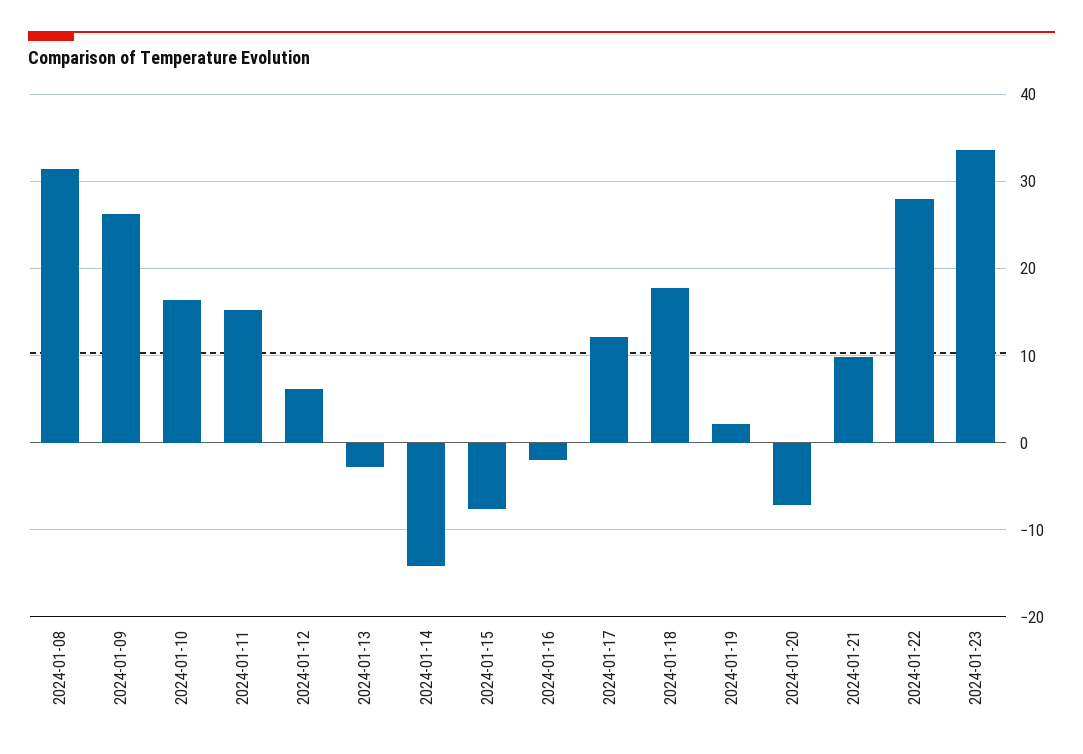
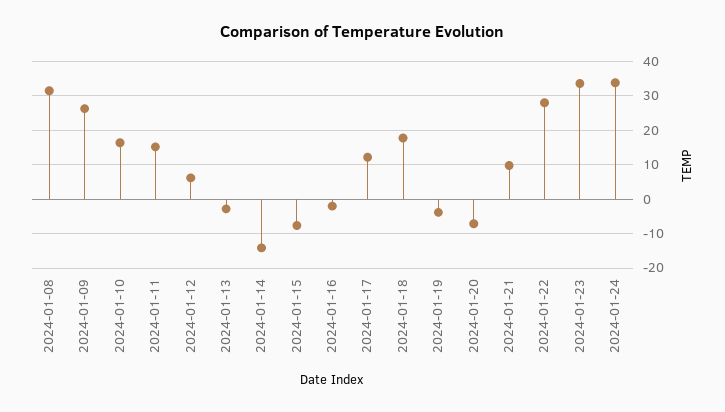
2024-01-19: 2 -> -4
2024-01-24: none -> 34

